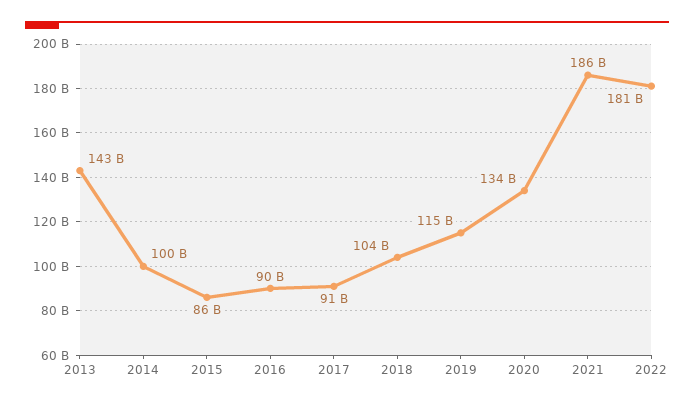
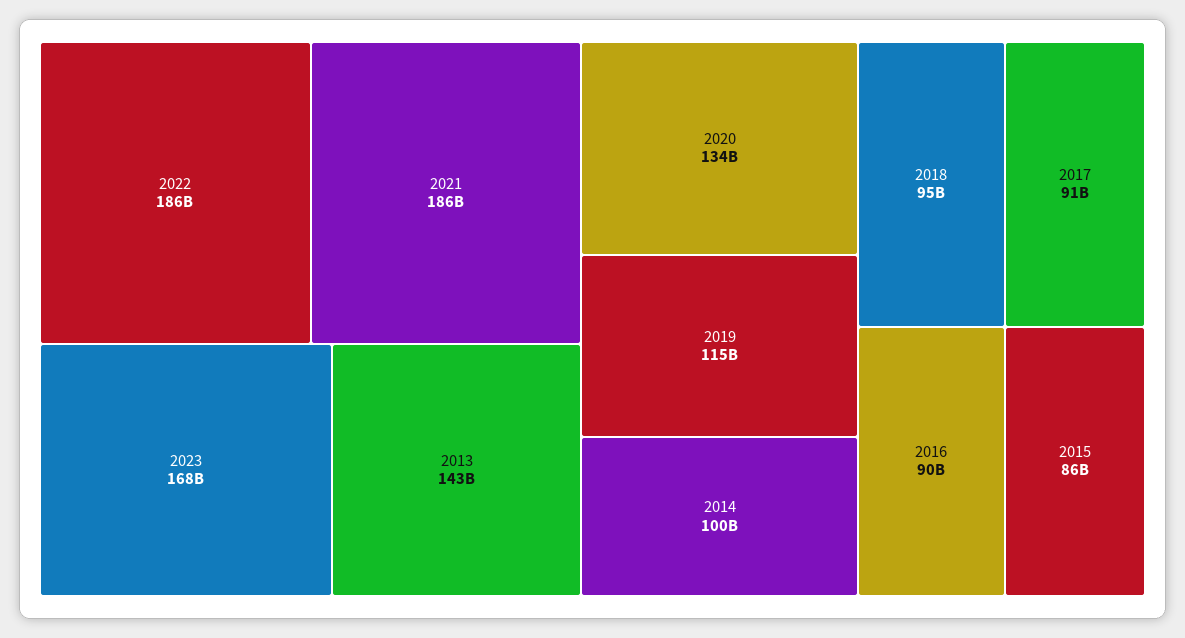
2018: 104000000000 -> 95000000000
2022: 181000000000 -> 186000000000
2023: none -> 168000000000

